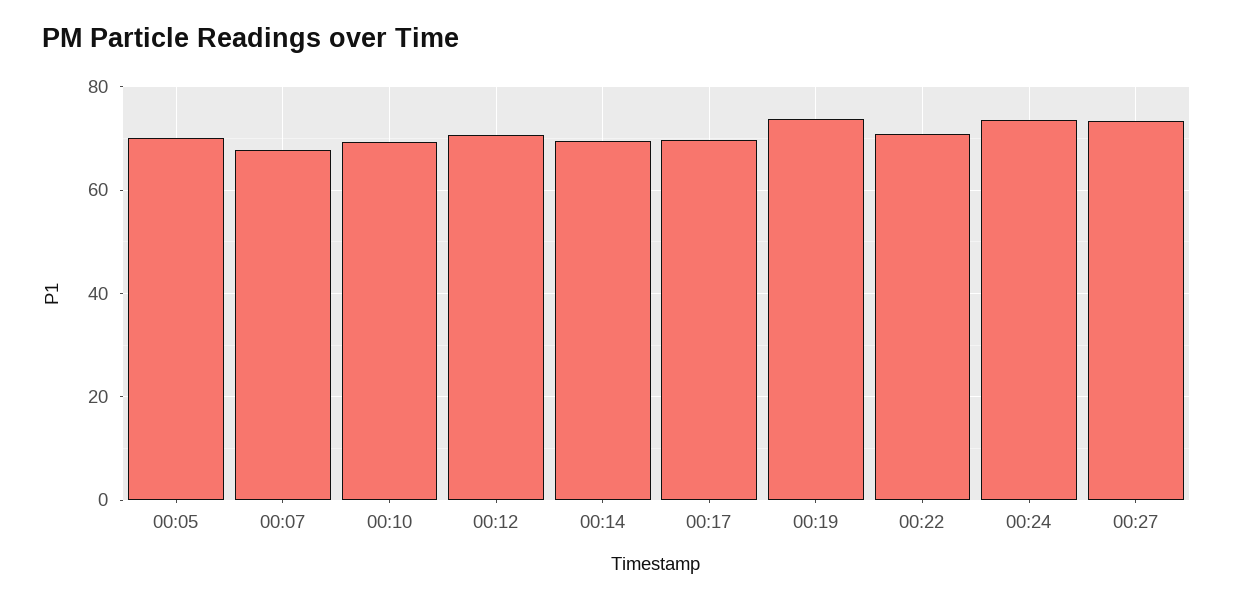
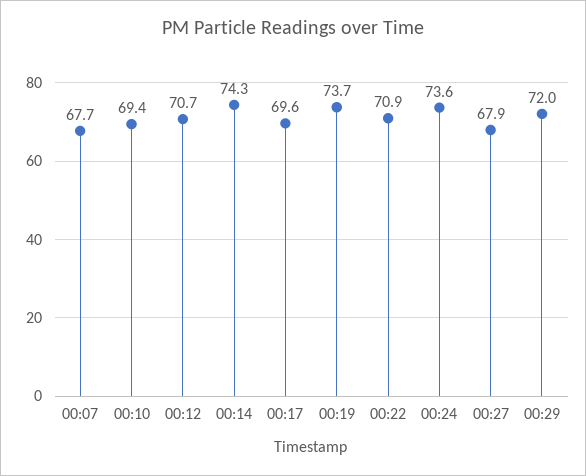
00:05: 70 -> none
00:14: 70 -> 74.3
00:27: 74 -> 67.9
00:29: none -> 72

